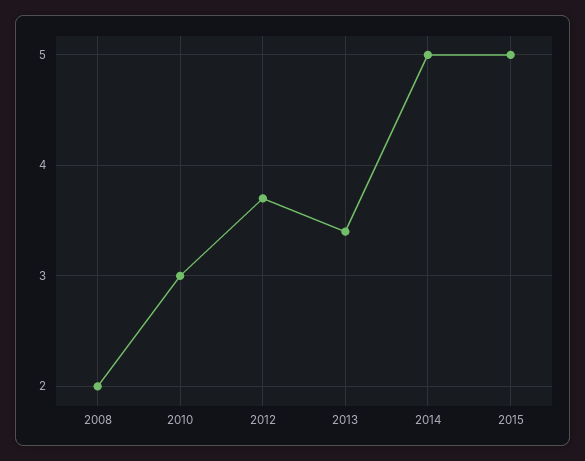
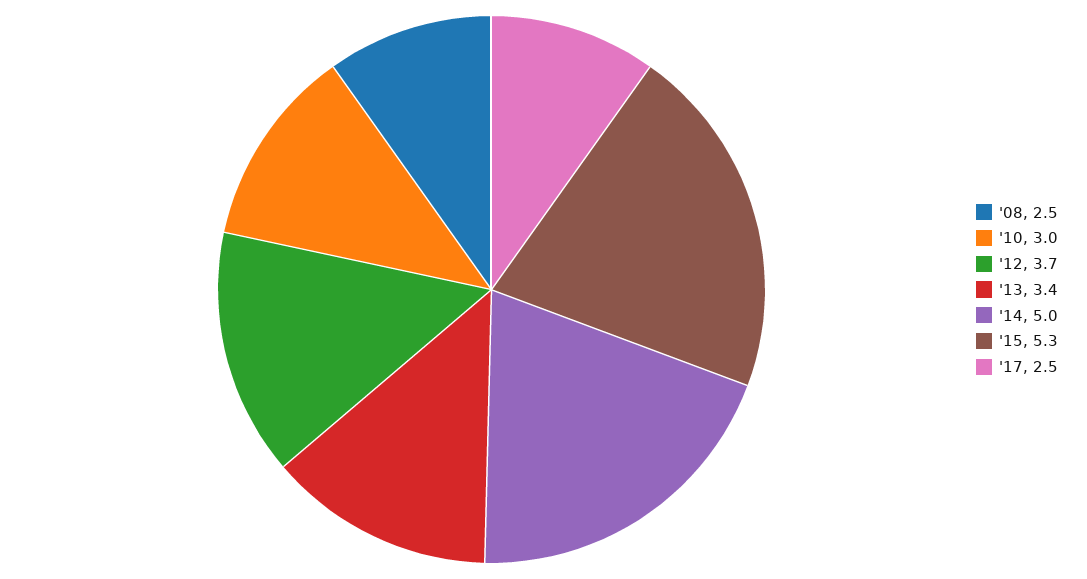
2008: 2 -> 2.5
2015: 5 -> 5.3
'17: none -> 2.5

